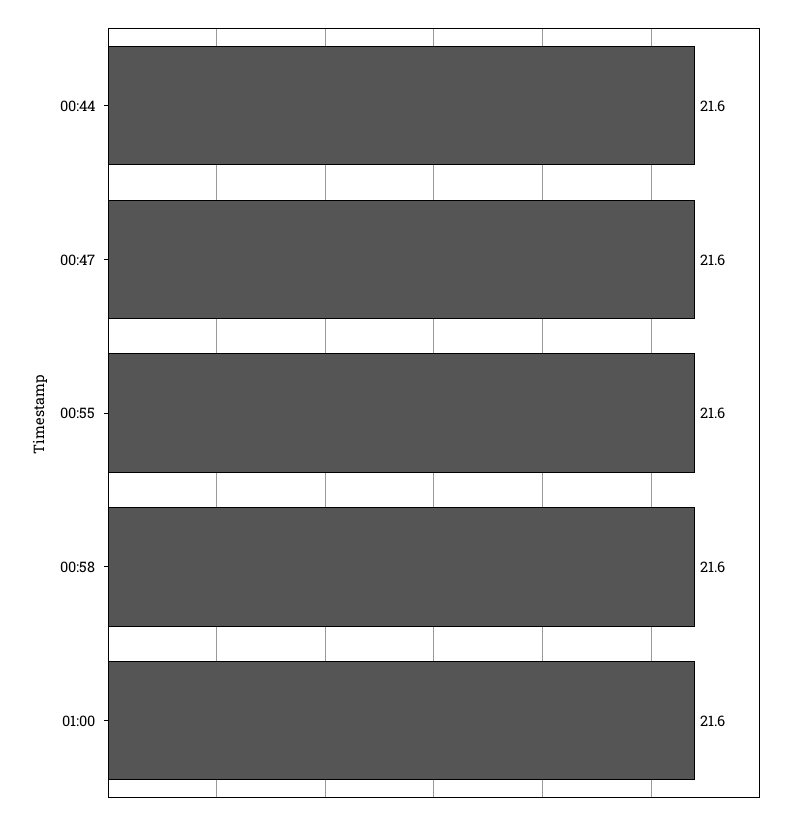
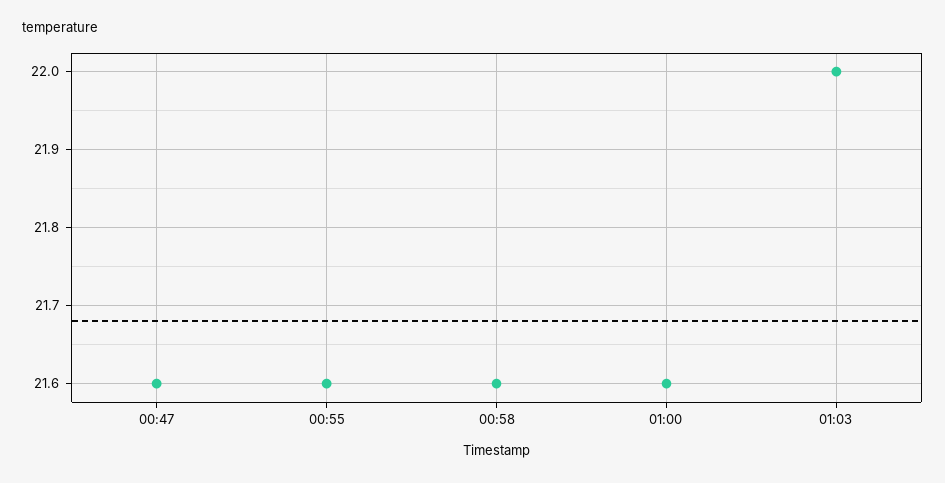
00:44: 21.6 -> none
01:03: none -> 22

